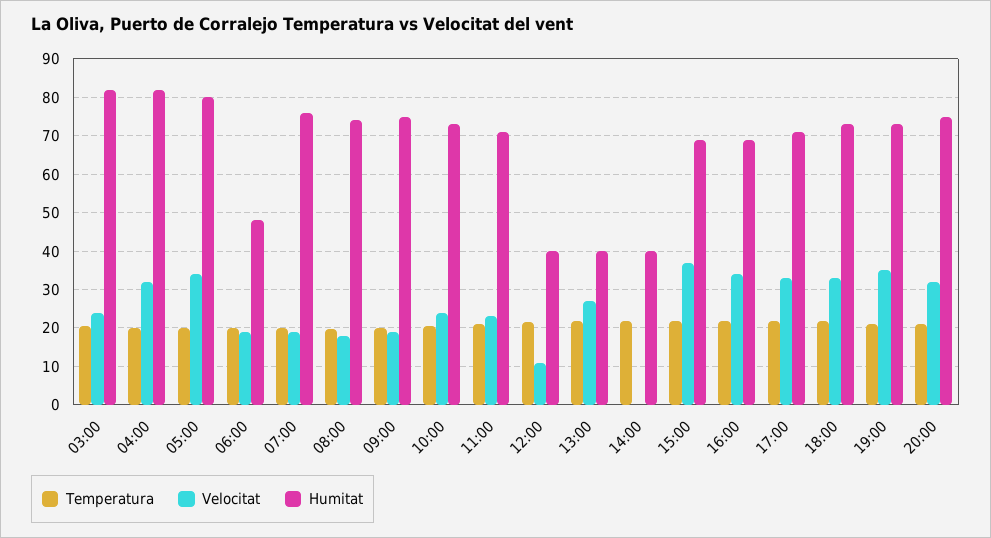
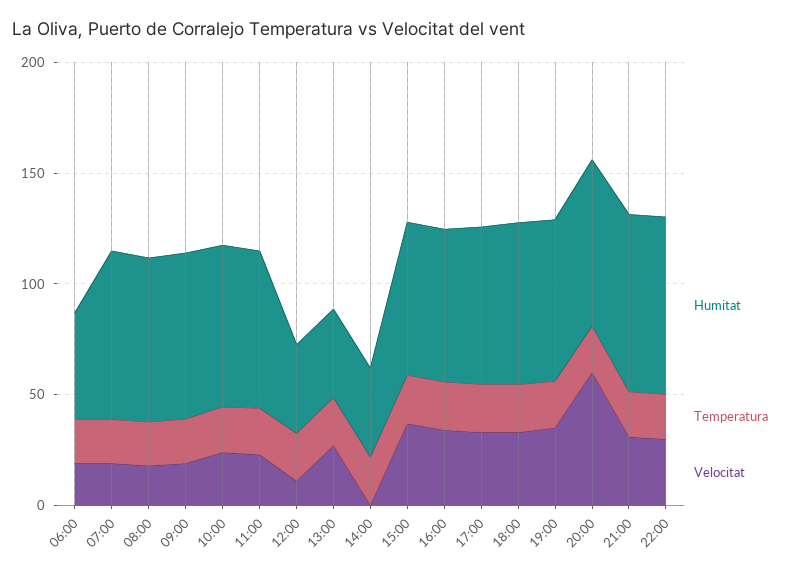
Temperatura, 03:00: 20 -> none
Velocitat, 03:00: 24 -> none
Humitat, 03:00: 82 -> none
Temperatura, 04:00: 20 -> none
Velocitat, 04:00: 32 -> none
Humitat, 04:00: 82 -> none
Temperatura, 05:00: 20 -> none
Velocitat, 05:00: 34 -> none
Humitat, 05:00: 80 -> none
Velocitat, 20:00: 32 -> 60
Humitat, 21:00: none -> 80
Temperatura, 21:00: none -> 20
Velocitat, 21:00: none -> 30
Humitat, 22:00: none -> 80
Temperatura, 22:00: none -> 20
Velocitat, 22:00: none -> 30

